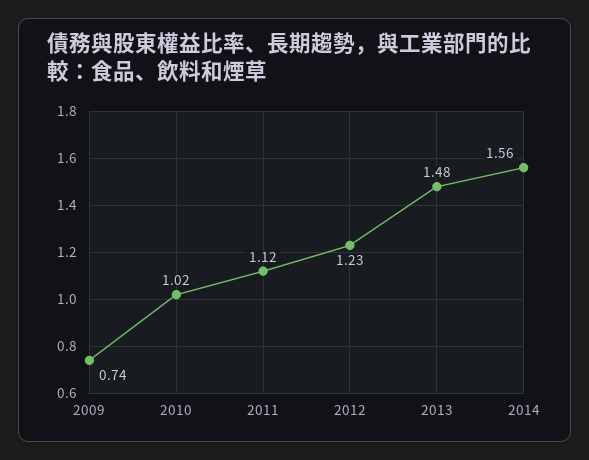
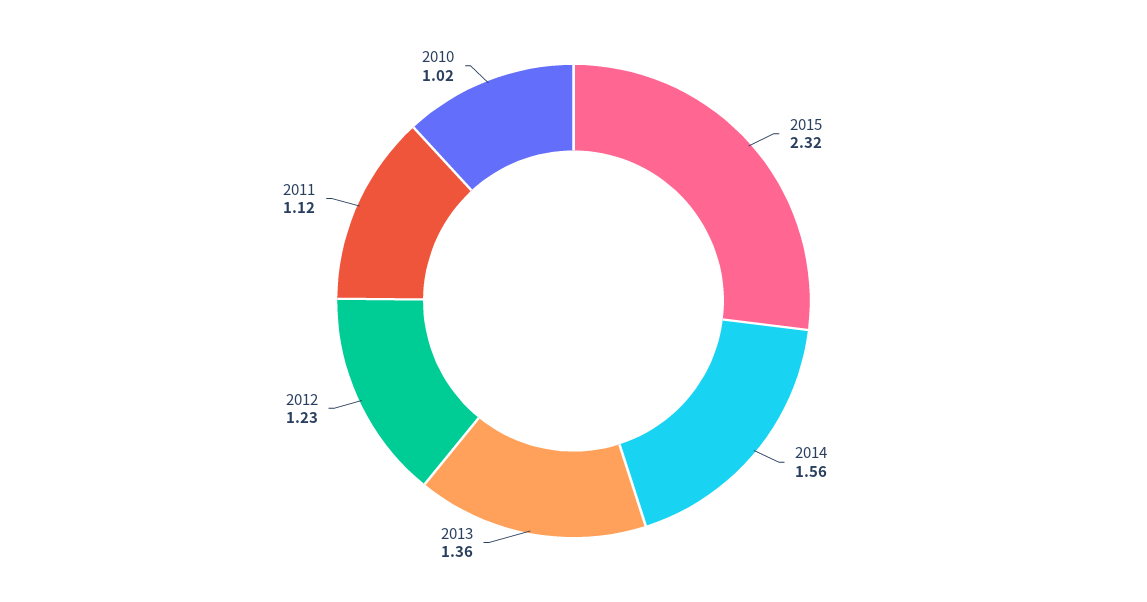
2009: 0.74 -> none
2013: 1.48 -> 1.36
2015: none -> 2.32

